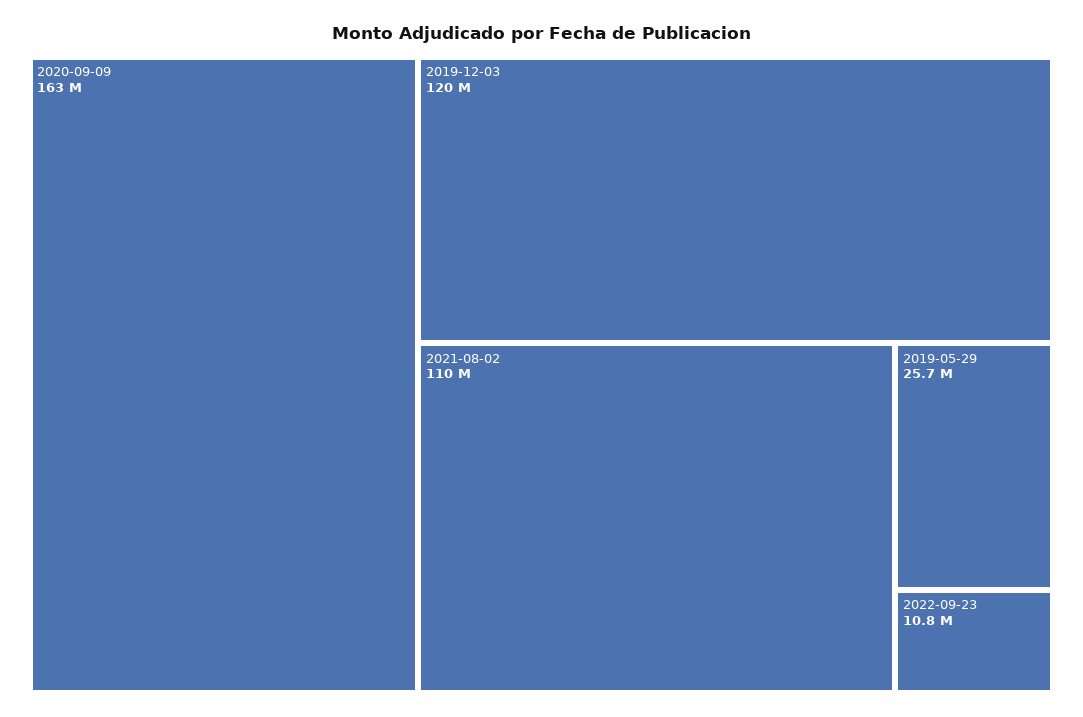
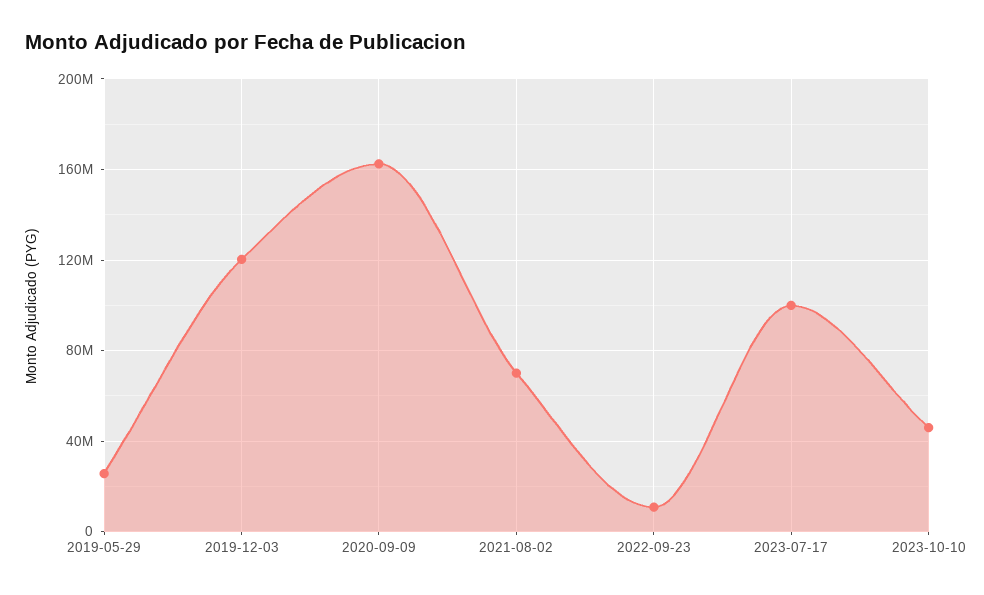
2021-08-02: 110000000 -> 70000000
2023-07-17: none -> 100000000
2023-10-10: none -> 45000000

